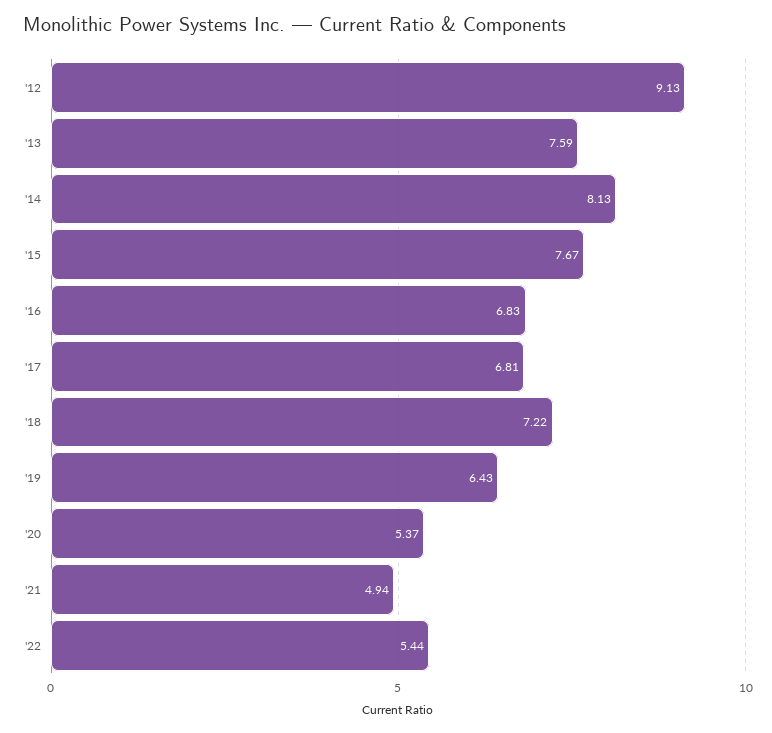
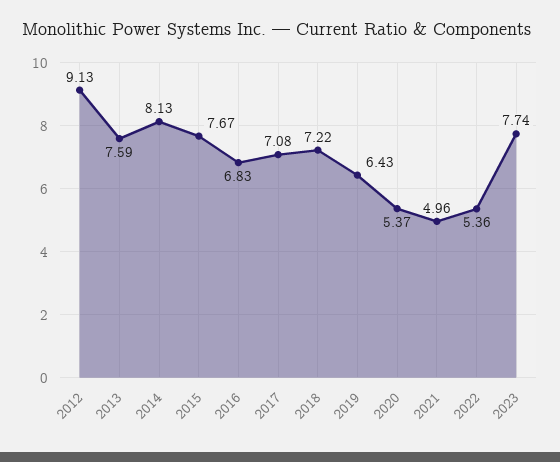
'17: 6.81 -> 7.08
'21: 4.94 -> 4.96
'22: 5.44 -> 5.36
2023: none -> 7.74

